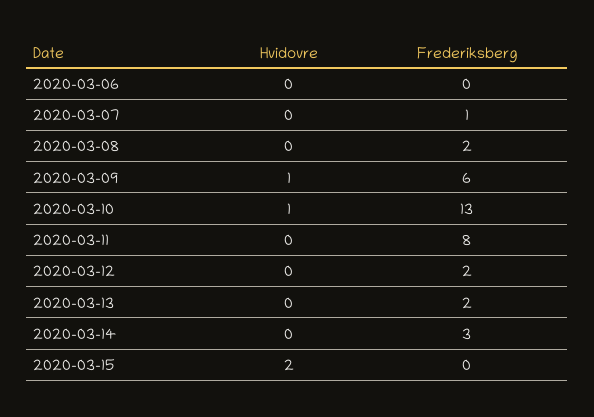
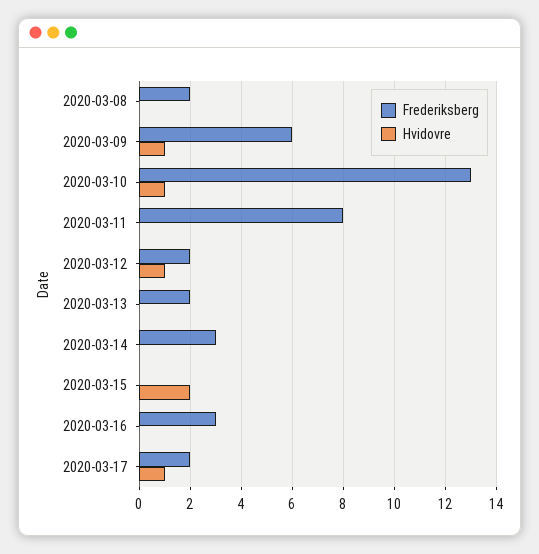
Hvidovre, 2020-03-06: 0 -> none
Frederiksberg, 2020-03-06: 0 -> none
Hvidovre, 2020-03-07: 0 -> none
Frederiksberg, 2020-03-07: 1 -> none
Hvidovre, 2020-03-12: 0 -> 1
Frederiksberg, 2020-03-16: none -> 3
Hvidovre, 2020-03-16: none -> 0
Frederiksberg, 2020-03-17: none -> 2
Hvidovre, 2020-03-17: none -> 1

